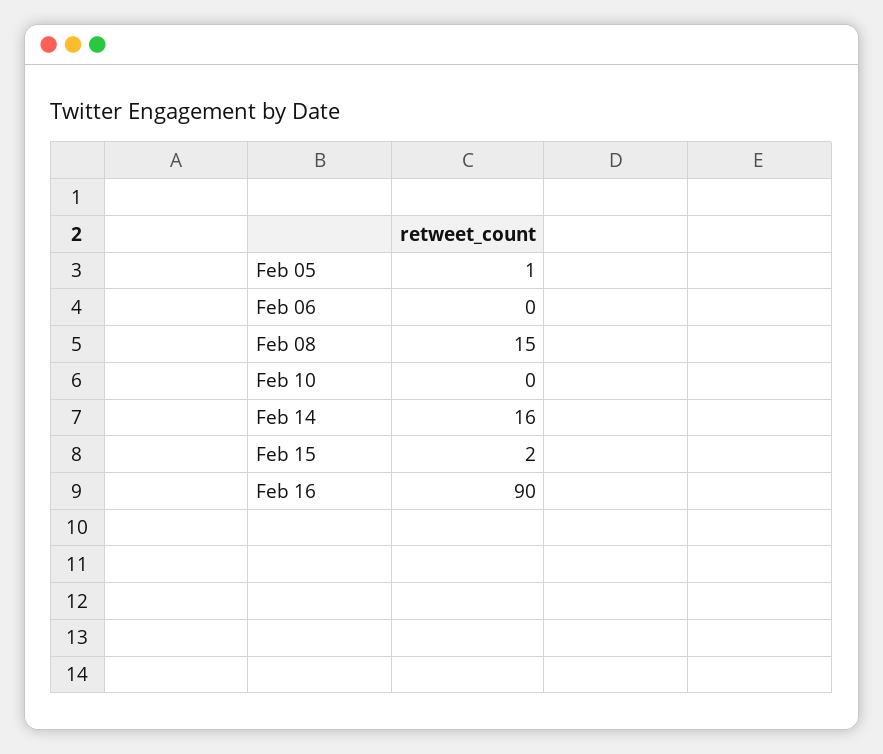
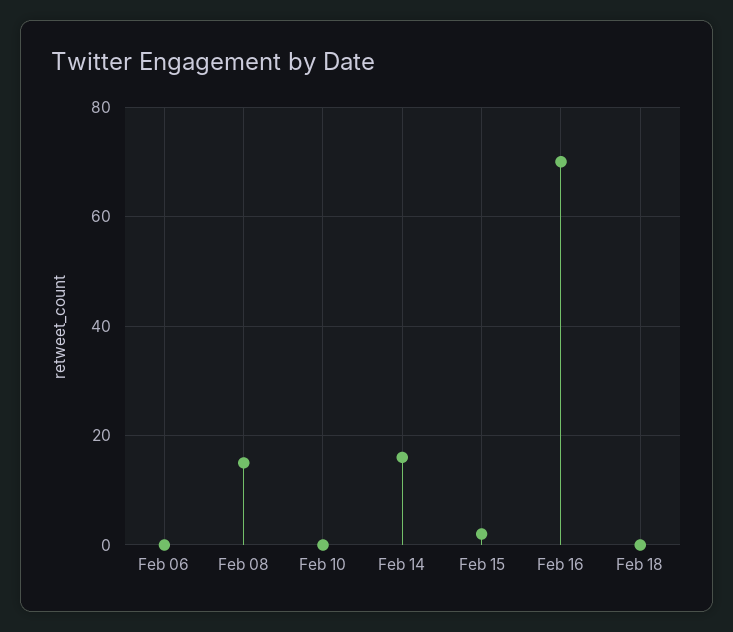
Feb 05: 1 -> none
Feb 16: 90 -> 70
Feb 18: none -> 0

